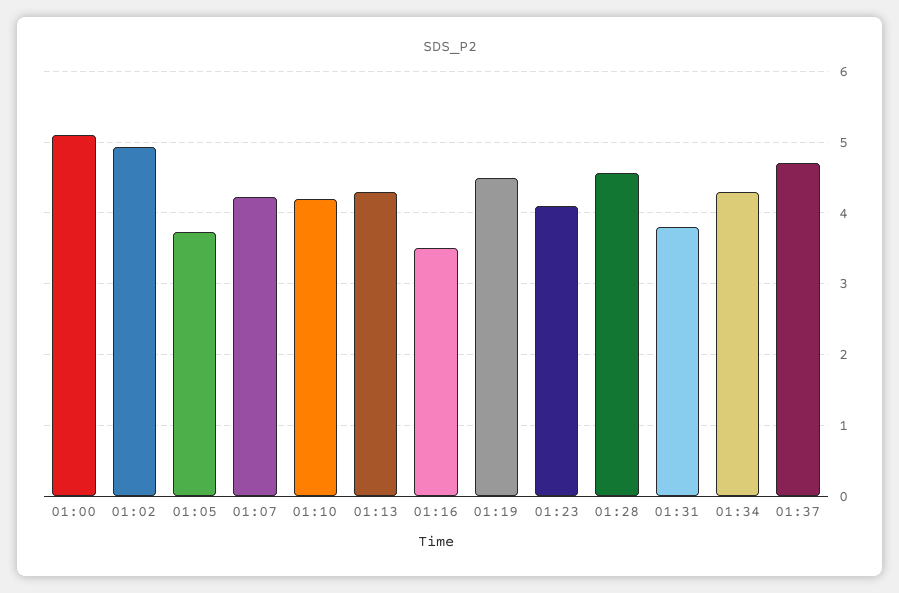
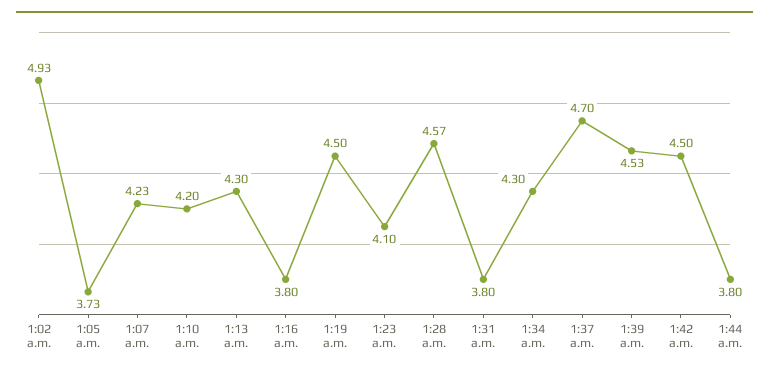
01:00: 5.1 -> none
01:16: 3.5 -> 3.8
1:39 a.m.: none -> 4.53
1:42 a.m.: none -> 4.5
1:44 a.m.: none -> 3.8

